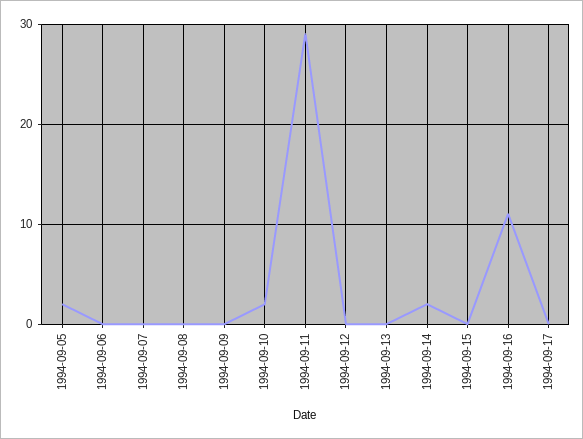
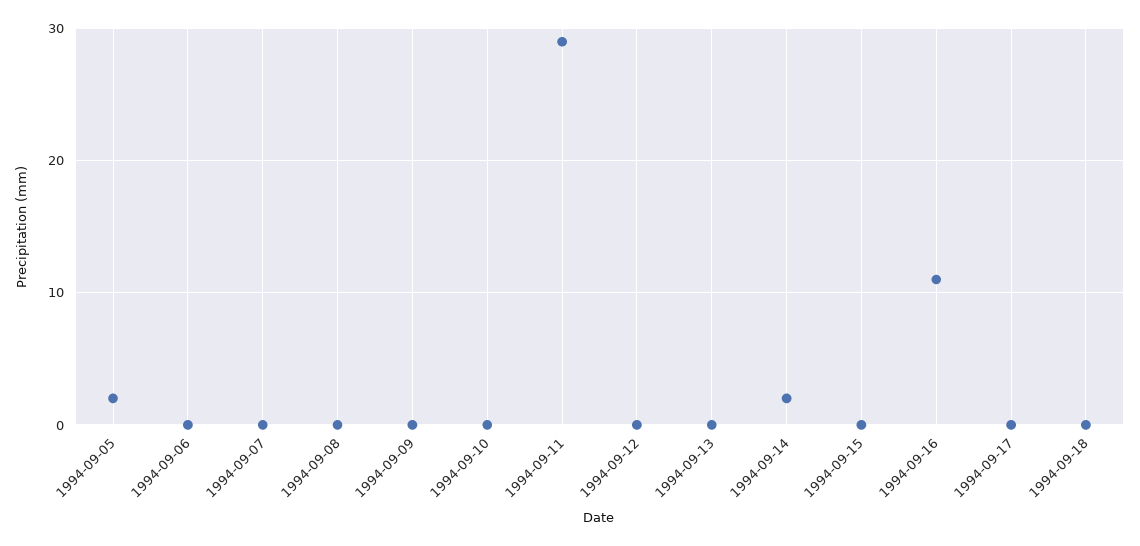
1994-09-10: 2 -> 0
1994-09-18: none -> 0

